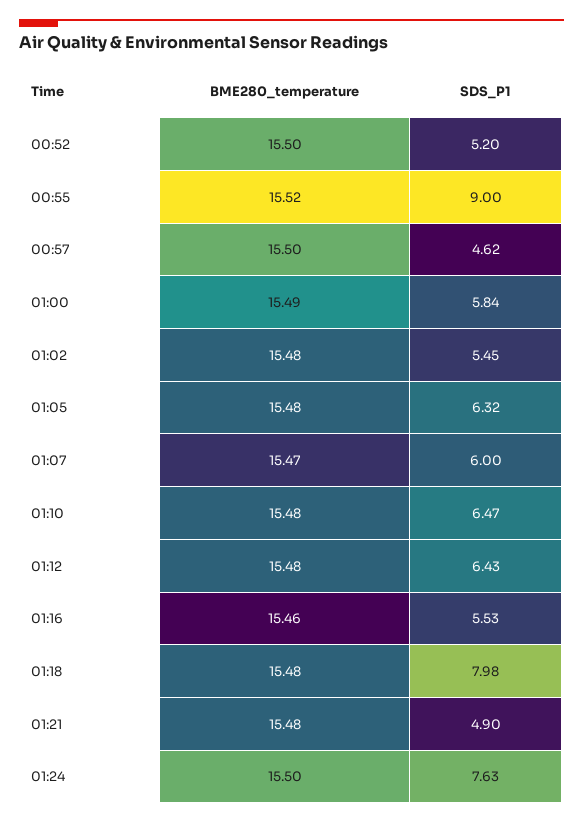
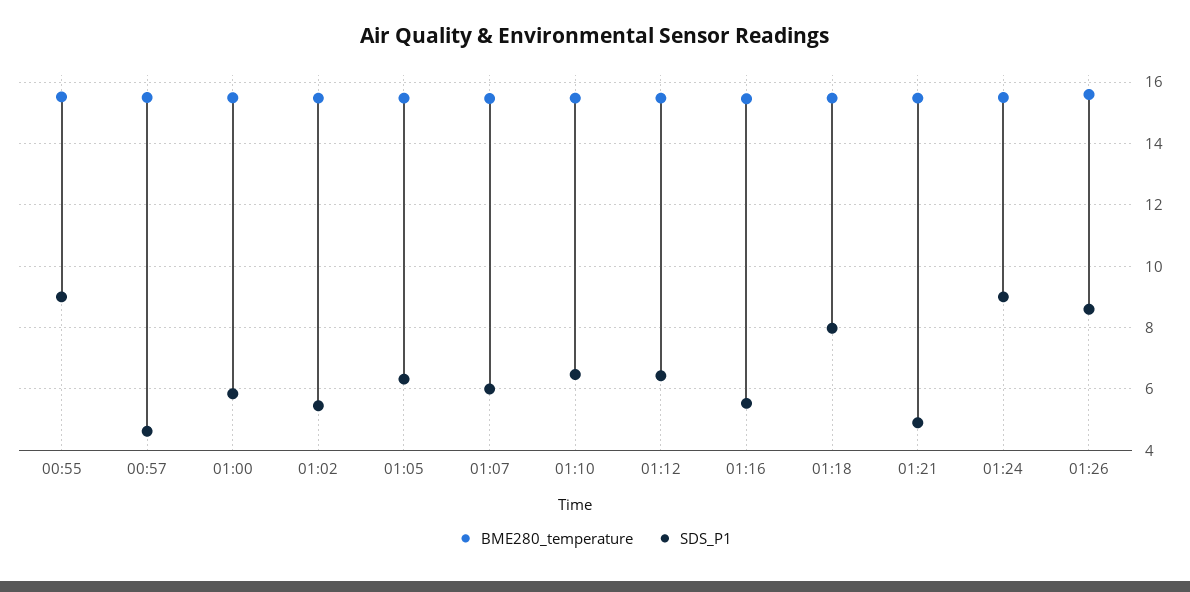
BME280_temperature, 00:52: 15.5 -> none
SDS_P1, 00:52: 5.2 -> none
SDS_P1, 01:24: 7.63 -> 9
BME280_temperature, 01:26: none -> 15.6
SDS_P1, 01:26: none -> 8.6

